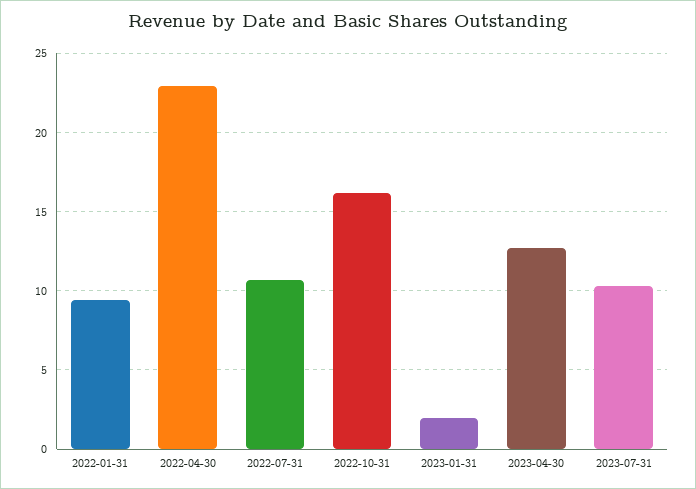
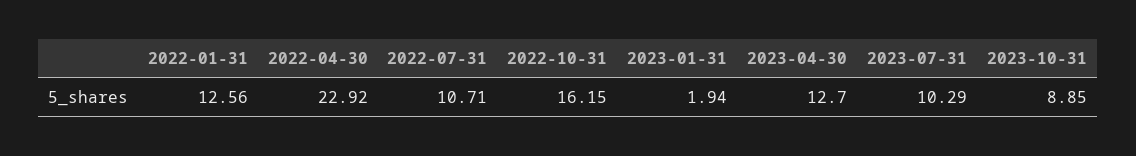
2022-01-31: 9.5 -> 12.56
2023-10-31: none -> 8.85

